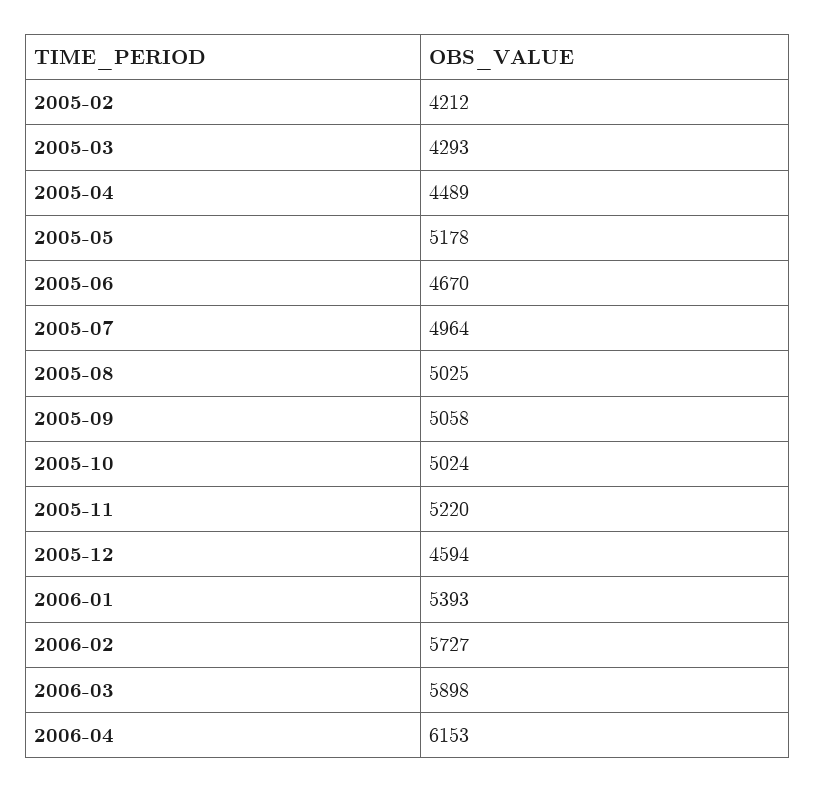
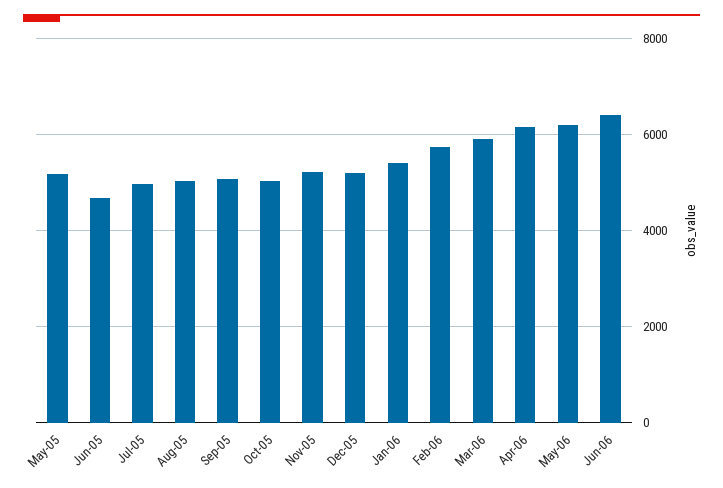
2005-02: 4212 -> none
2005-03: 4293 -> none
2005-04: 4489 -> none
2005-12: 4594 -> 5200
May-06: none -> 6200
Jun-06: none -> 6400

